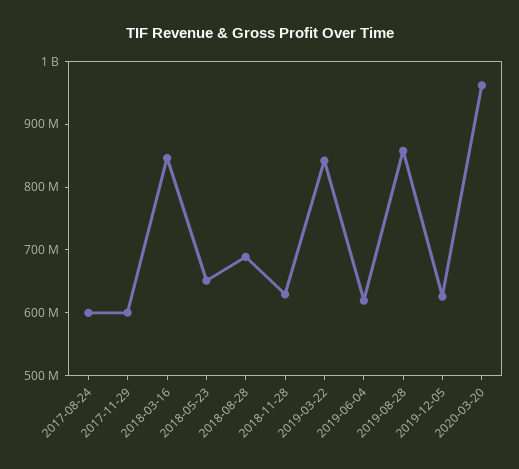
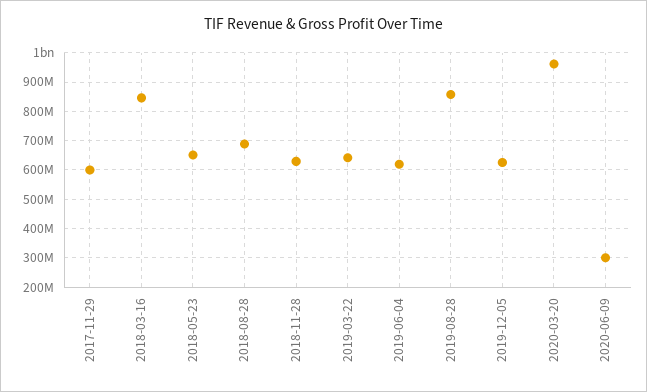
2017-08-24: 600000000 -> none
2019-03-22: 840000000 -> 650000000
2020-06-09: none -> 300000000

